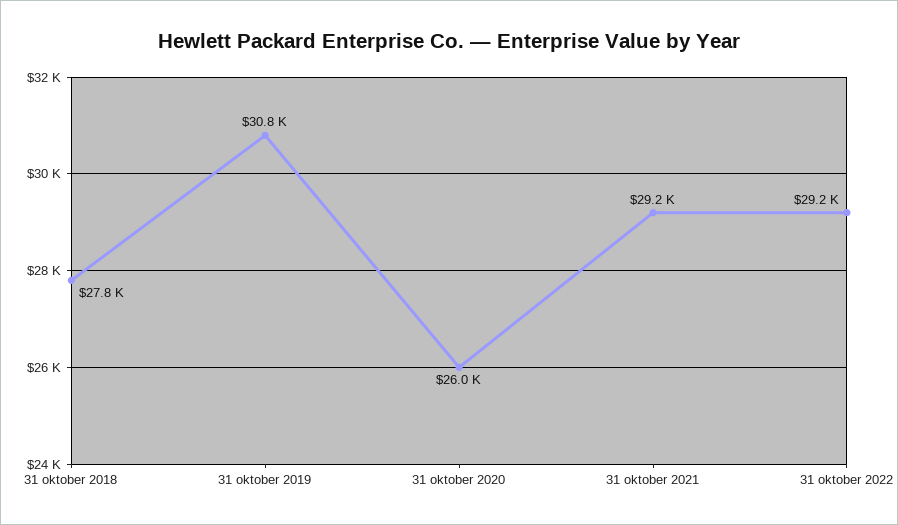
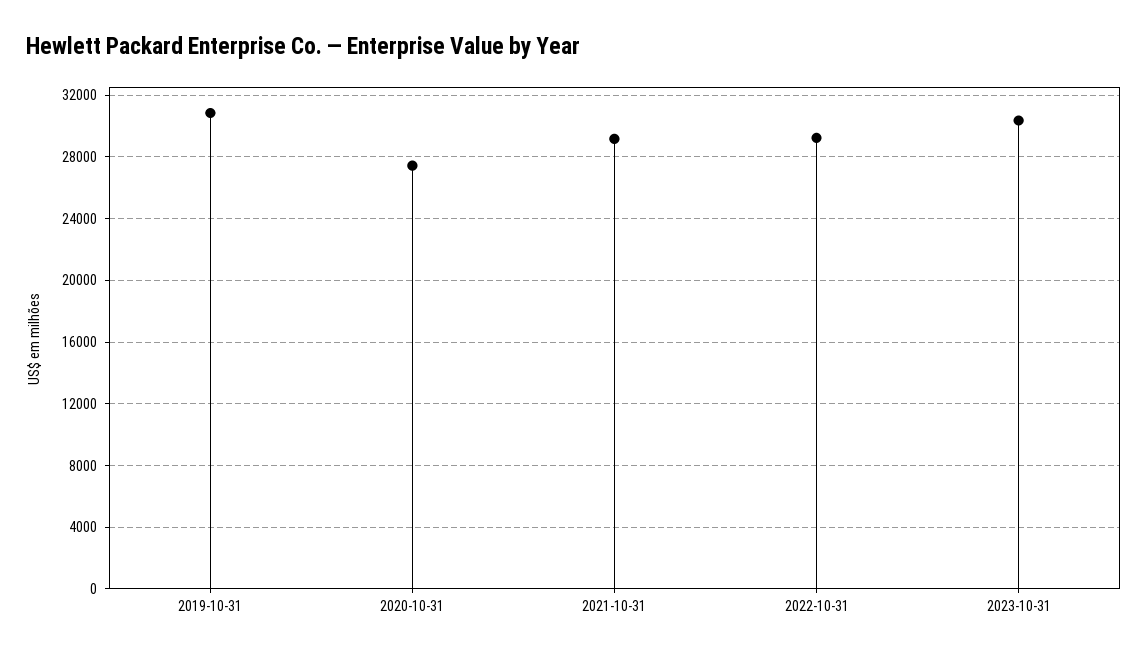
31 oktober 2018: 27800 -> none
31 oktober 2020: 26000 -> 27500
2023-10-31: none -> 30500

